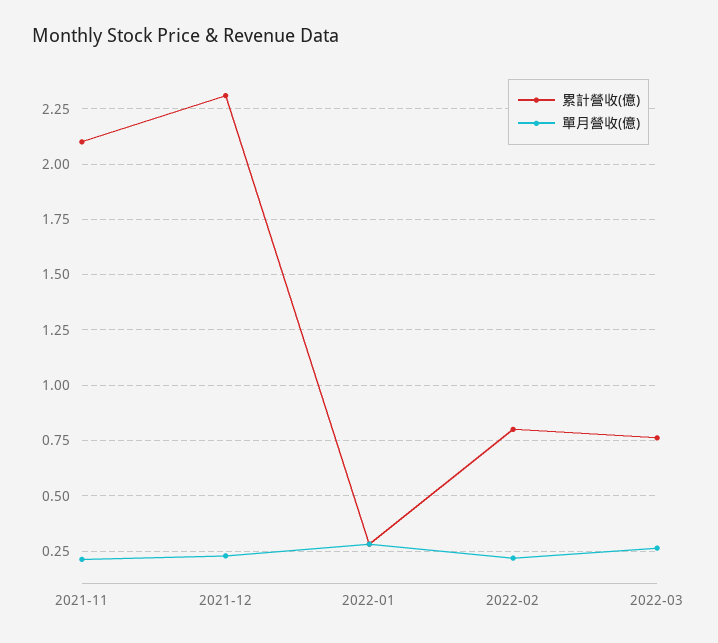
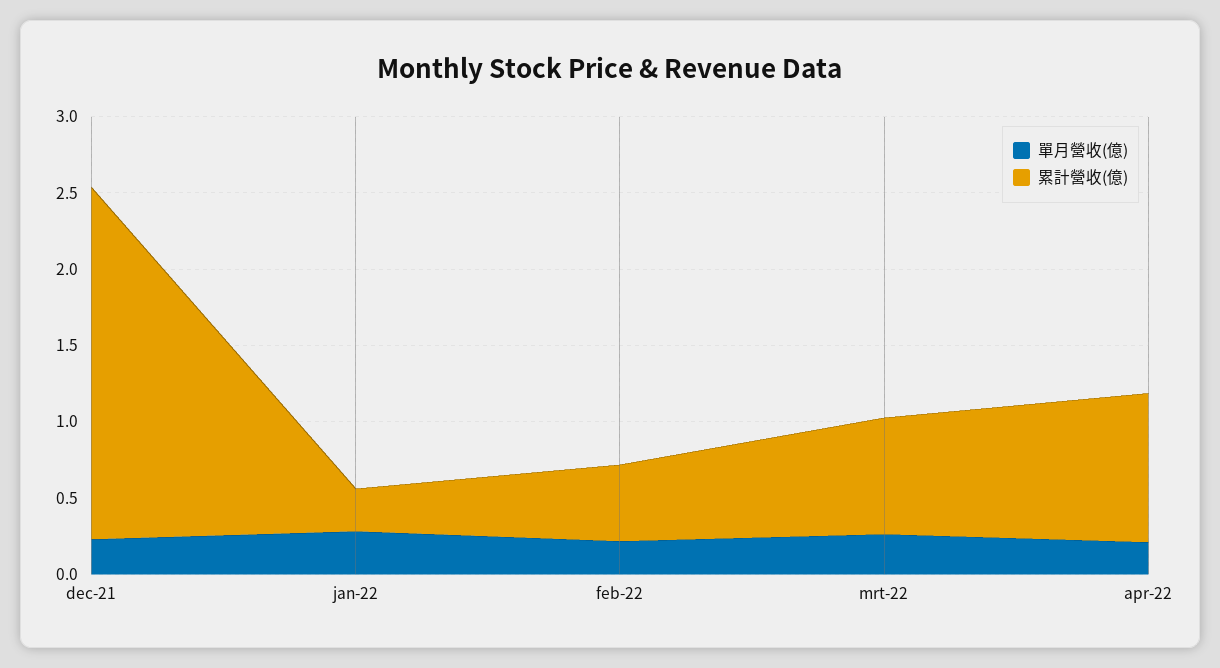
累計營收(億), 2021-11: 2.1 -> none
單月營收(億), 2021-11: 0.2 -> none
累計營收(億), 2022-02: 0.8 -> 0.5
單月營收(億), apr-22: none -> 0.2
累計營收(億), apr-22: none -> 1

